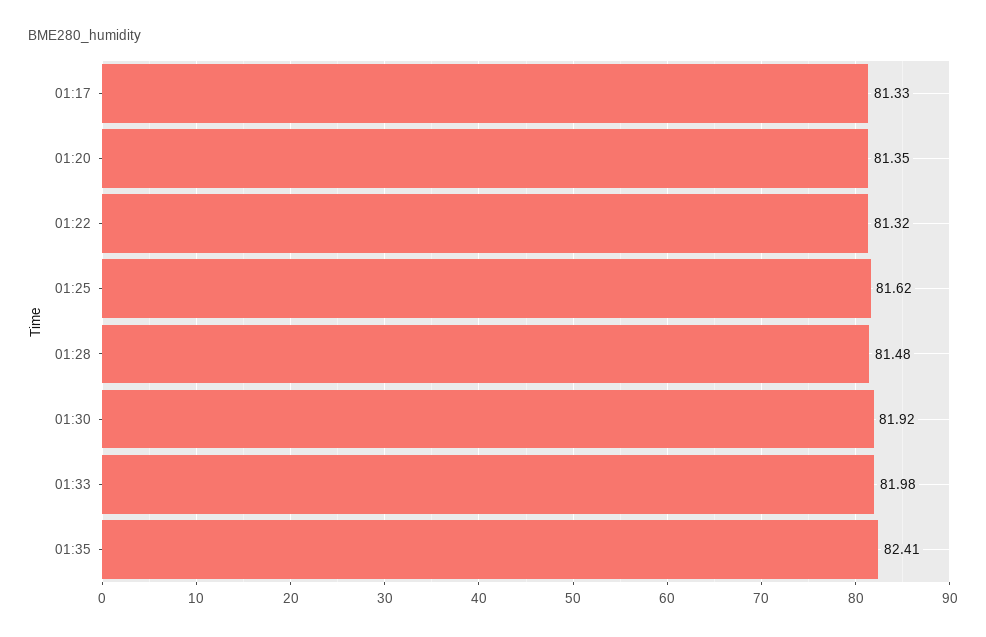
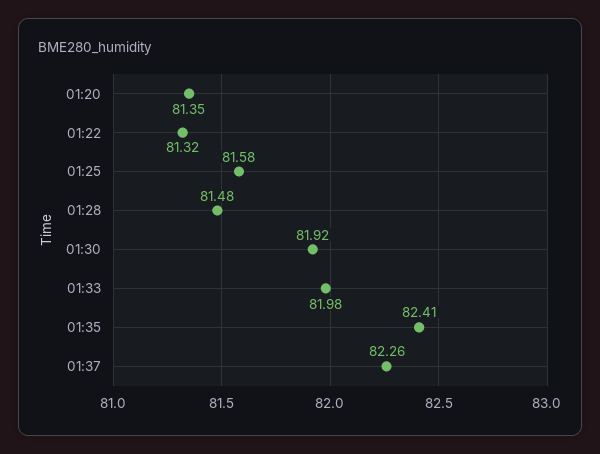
01:17: 81.33 -> none
01:25: 81.62 -> 81.58
01:37: none -> 82.26

